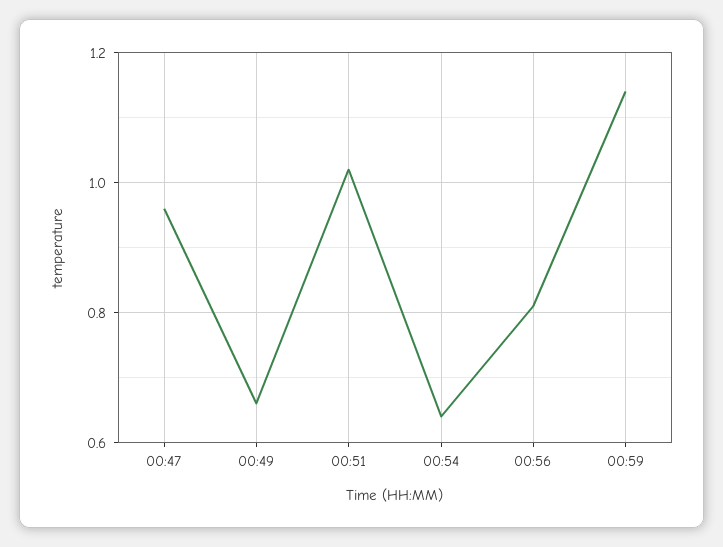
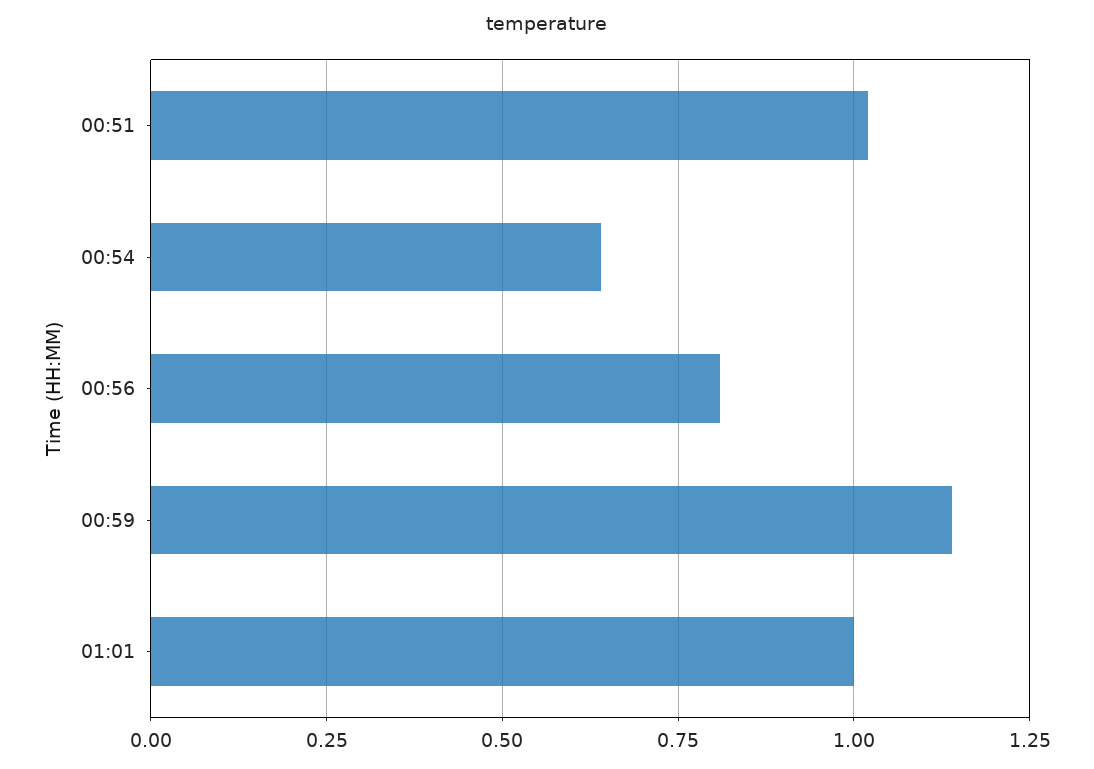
00:47: 0.95 -> none
00:49: 0.65 -> none
01:01: none -> 1

